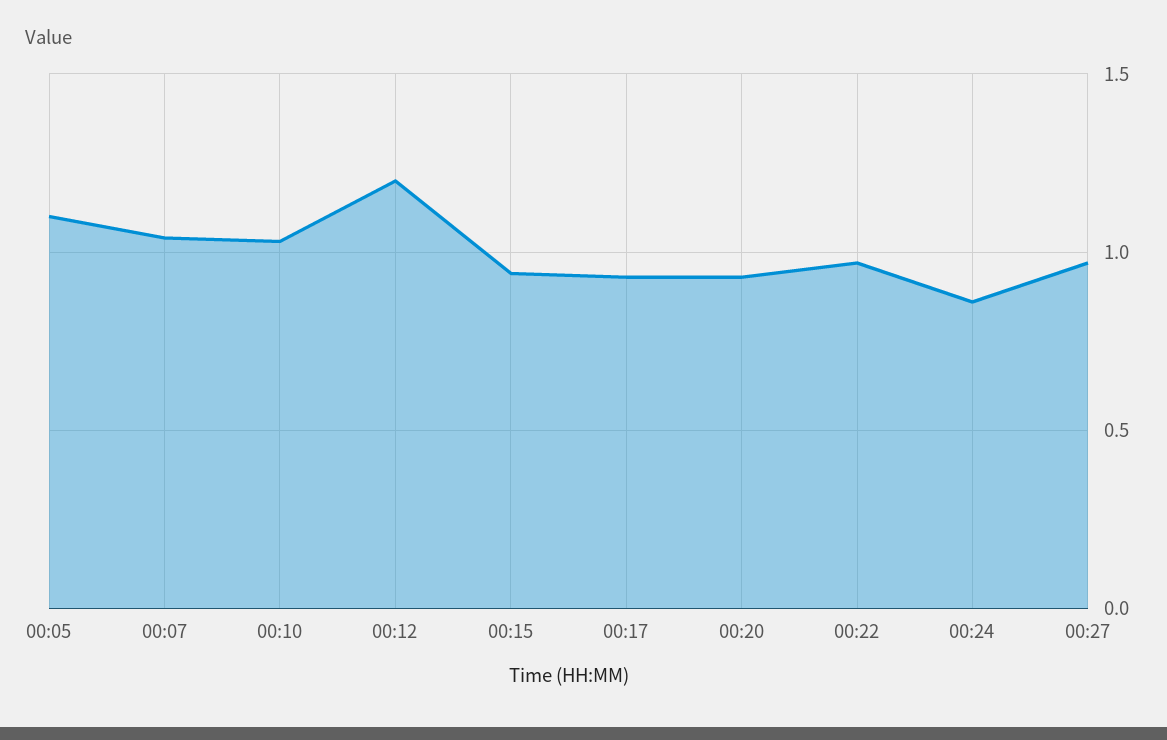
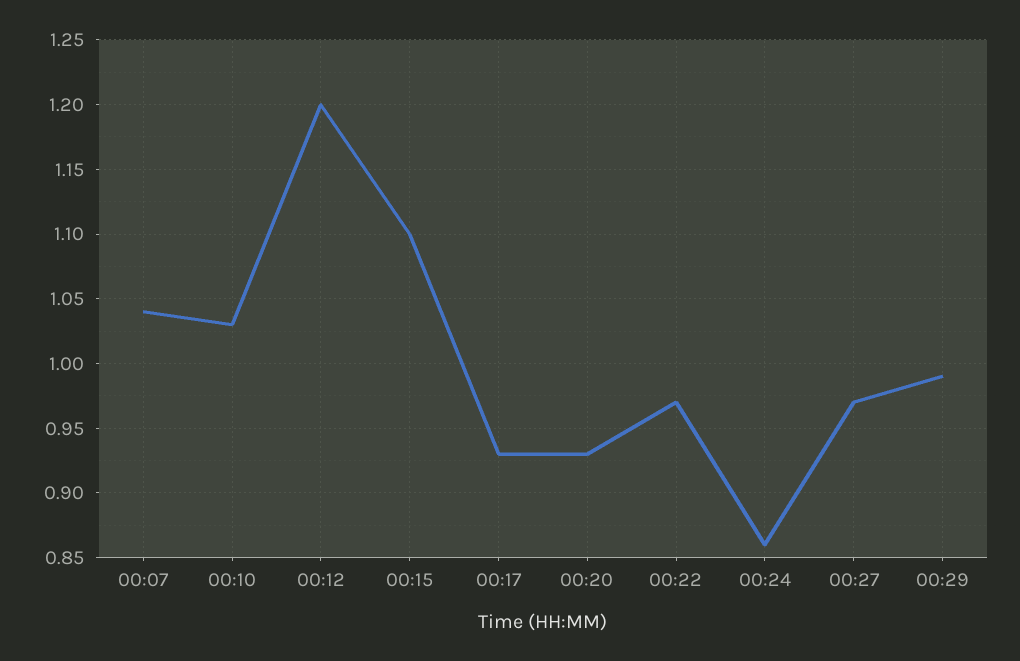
00:05: 1.1 -> none
00:15: 0.95 -> 1.1
00:29: none -> 0.99

